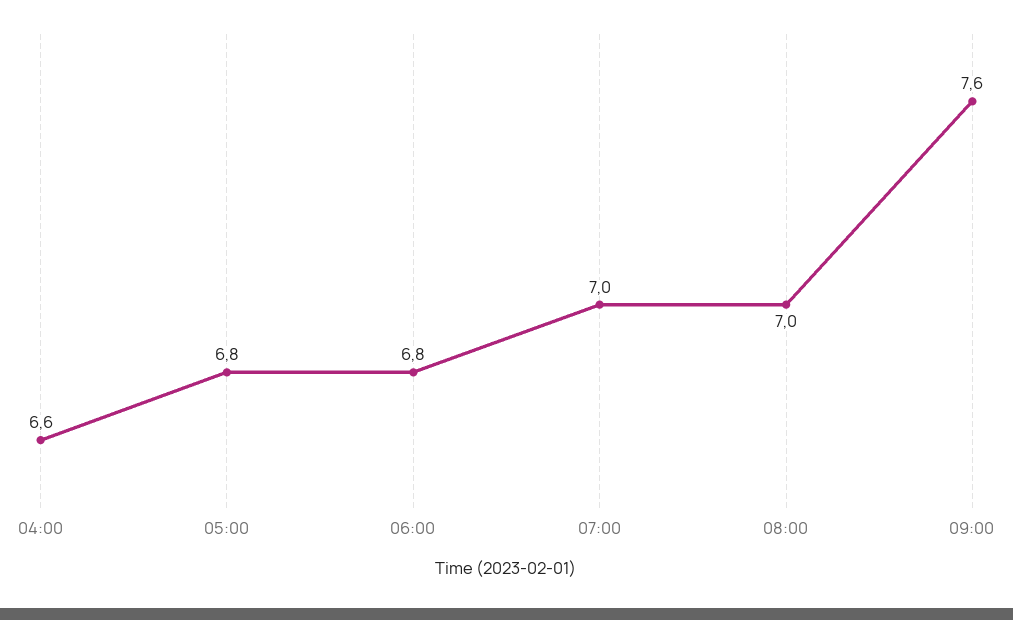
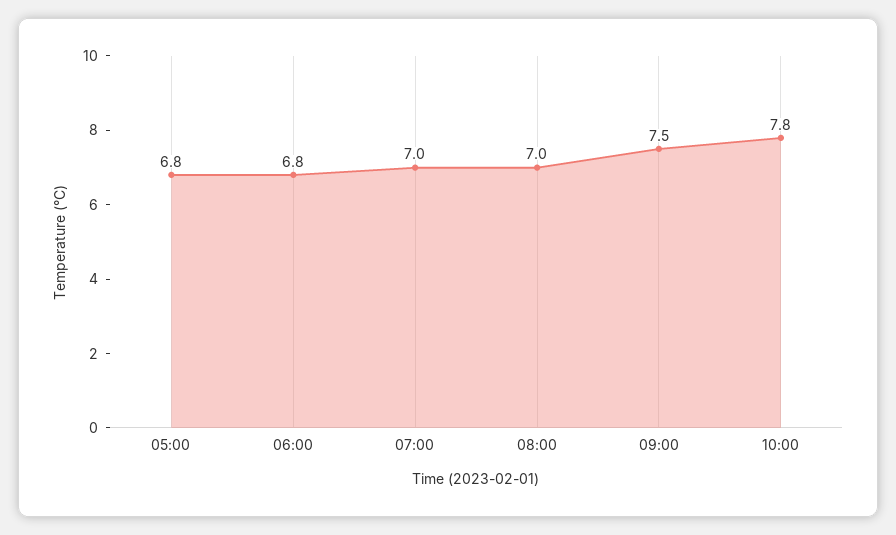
04:00: 6.6 -> none
09:00: 7.6 -> 7.5
10:00: none -> 7.8

